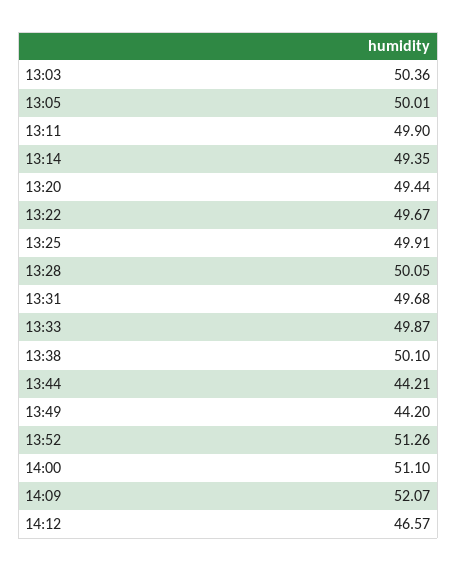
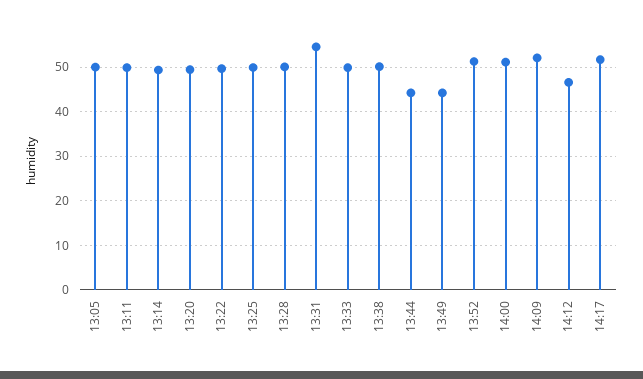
13:03: 50.36 -> none
13:31: 49.68 -> 54
14:17: none -> 52

